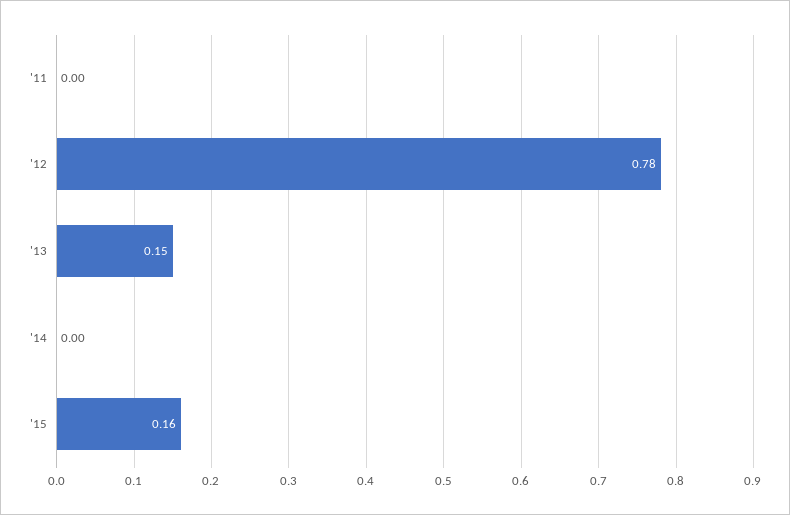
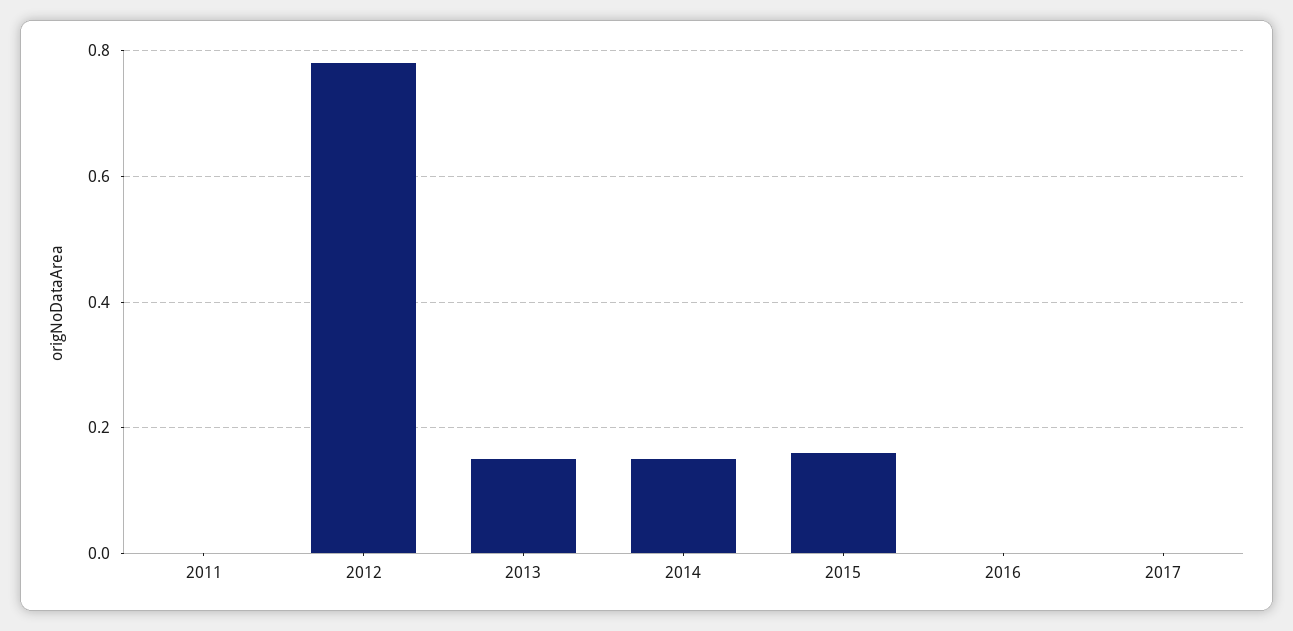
'14: 0 -> 0.15
2016: none -> 0
2017: none -> 0

